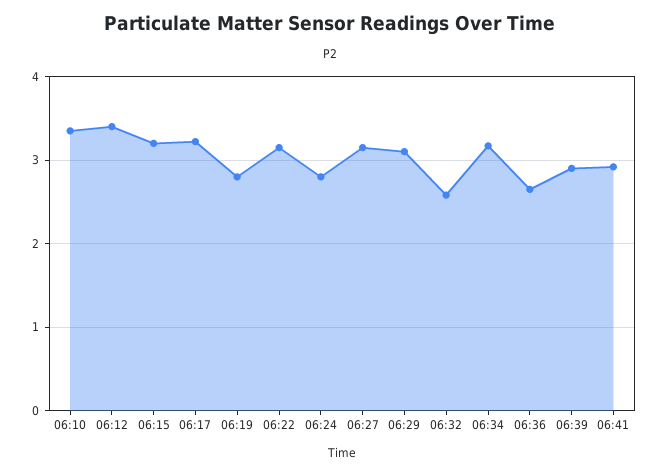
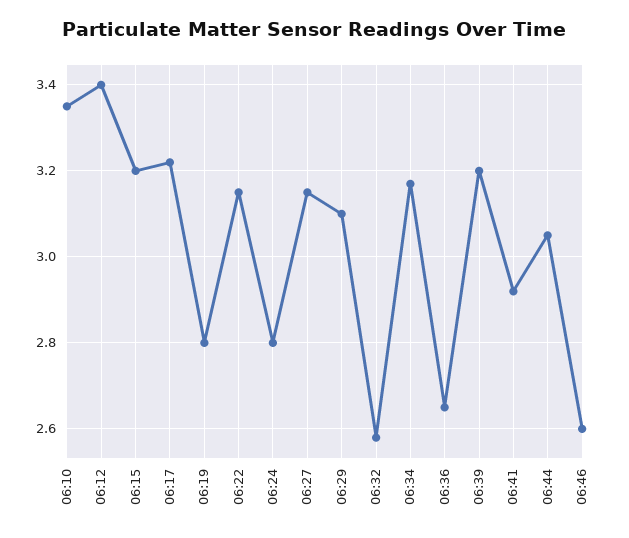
06:39: 2.9 -> 3.2
06:44: none -> 3.05
06:46: none -> 2.6

